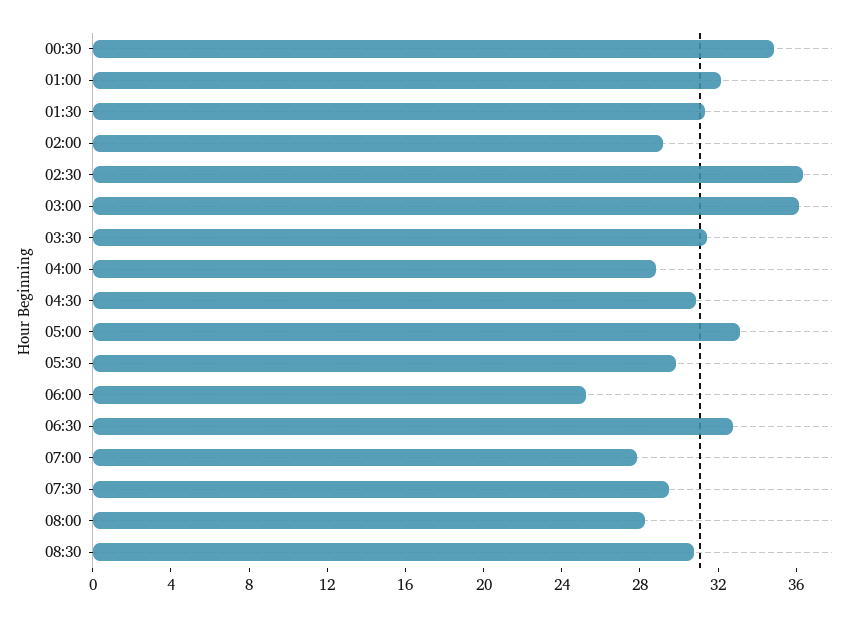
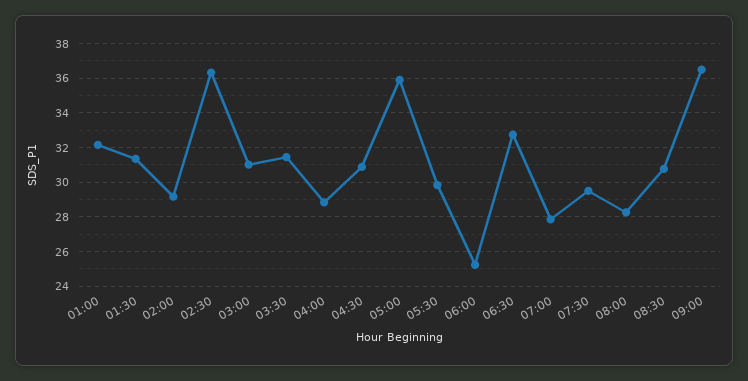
00:30: 35 -> none
03:00: 36 -> 31
05:00: 33 -> 36
09:00: none -> 36.5

